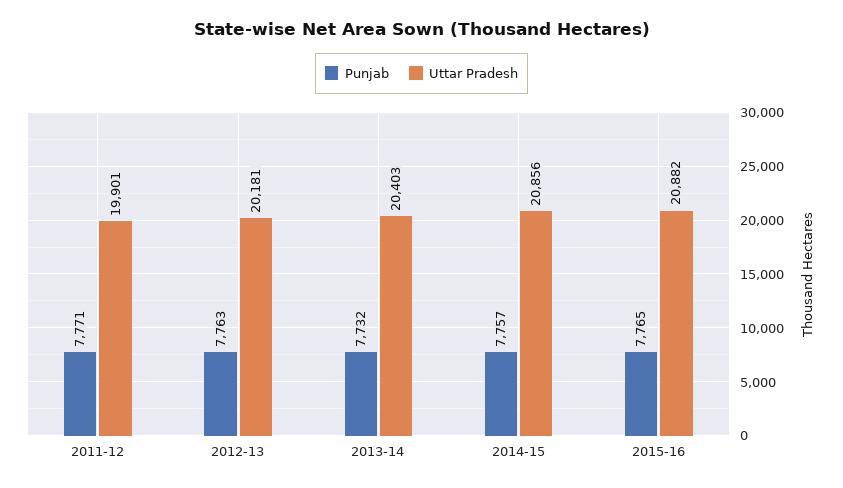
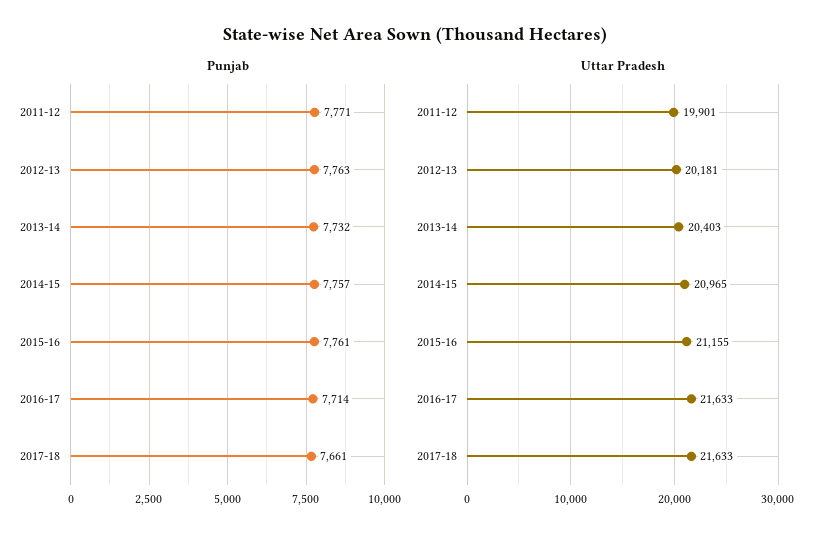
Uttar Pradesh, 2014-15: 20856 -> 20965
Punjab, 2015-16: 7765 -> 7761
Uttar Pradesh, 2015-16: 20882 -> 21155
Punjab, 2016-17: none -> 7714
Punjab, 2017-18: none -> 7661
Uttar Pradesh, 2016-17: none -> 21633
Uttar Pradesh, 2017-18: none -> 21633

